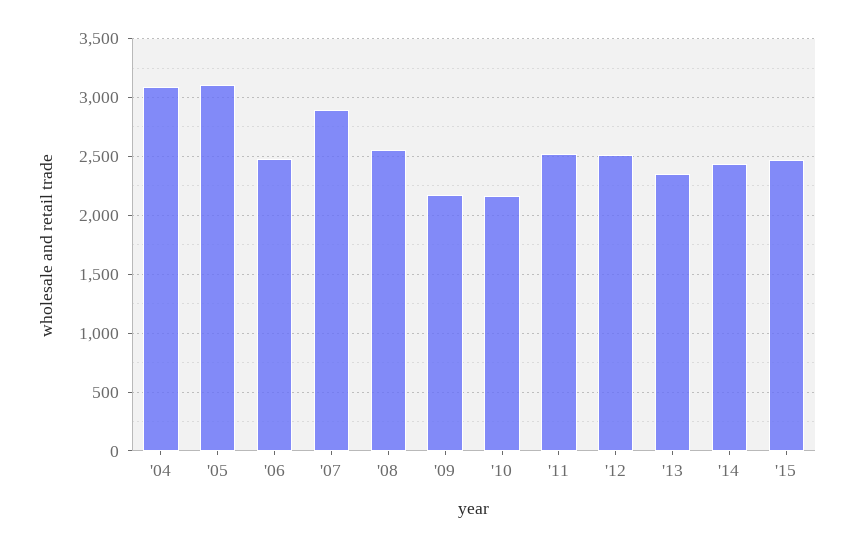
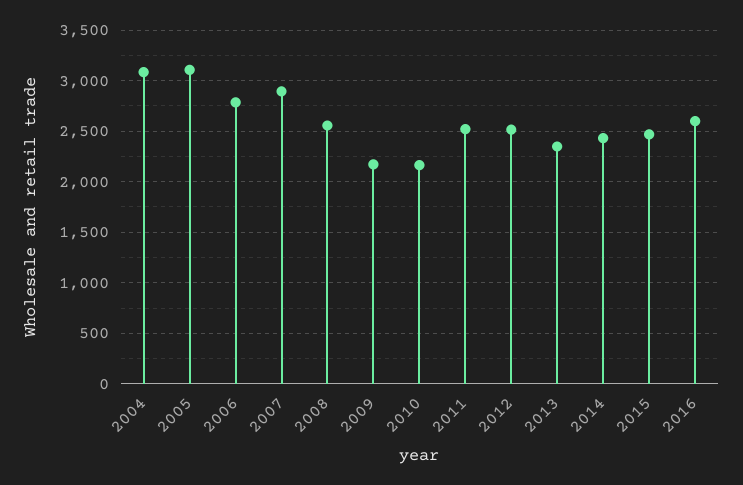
'06: 2500 -> 2800
2016: none -> 2600

